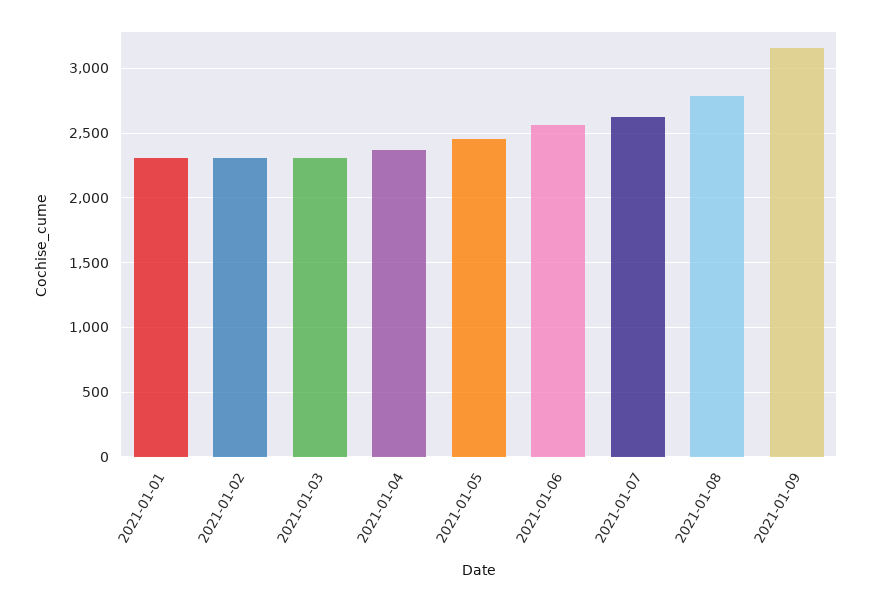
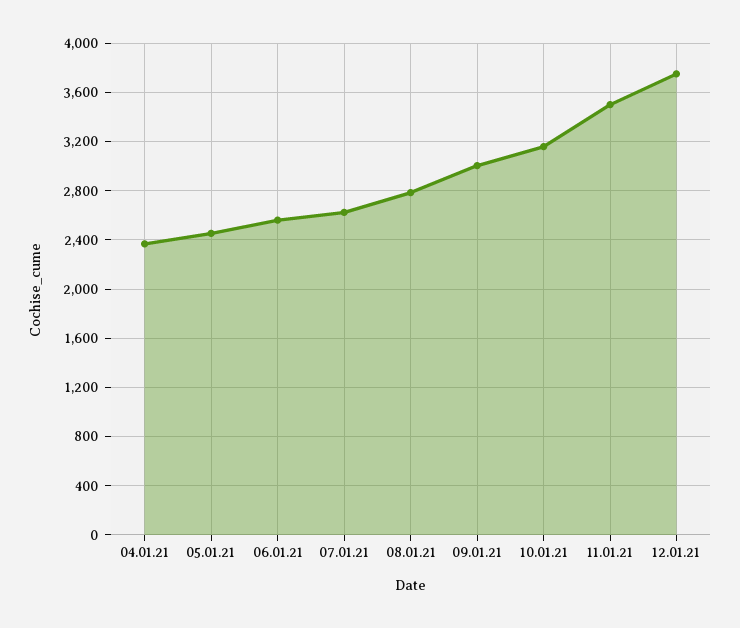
2021-01-01: 2300 -> none
2021-01-02: 2300 -> none
2021-01-03: 2300 -> none
2021-01-09: 3150 -> 3000
10.01.21: none -> 3150
11.01.21: none -> 3500
12.01.21: none -> 3750

